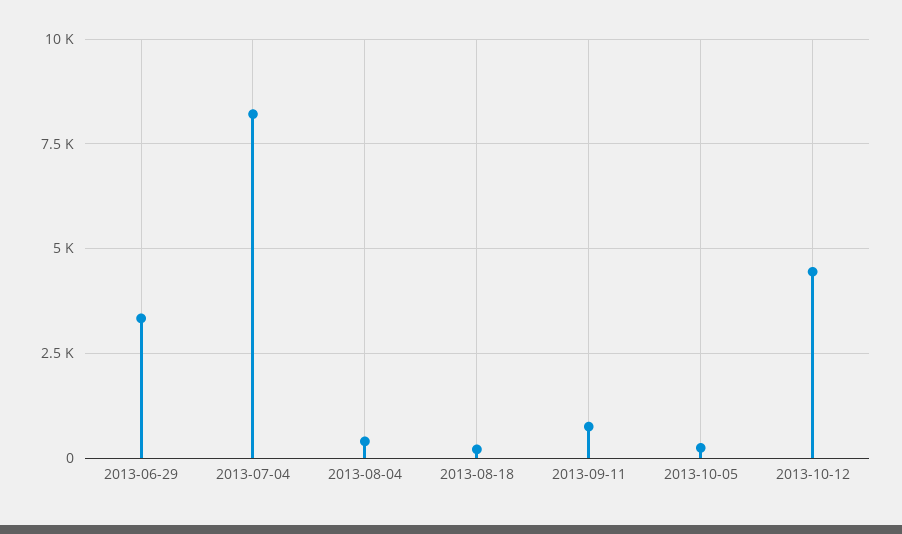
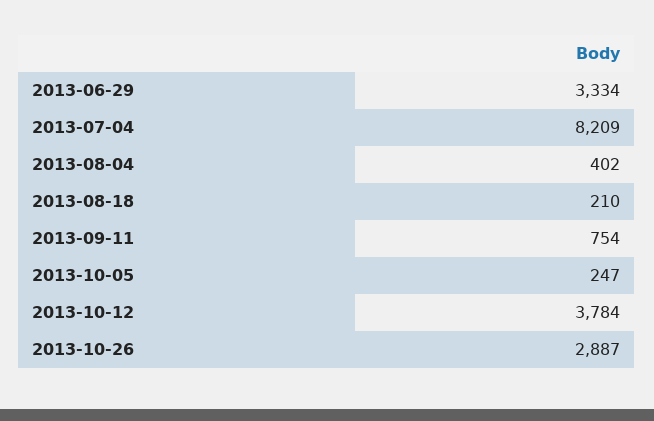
2013-10-12: 4500 -> 3784
2013-10-26: none -> 2887

